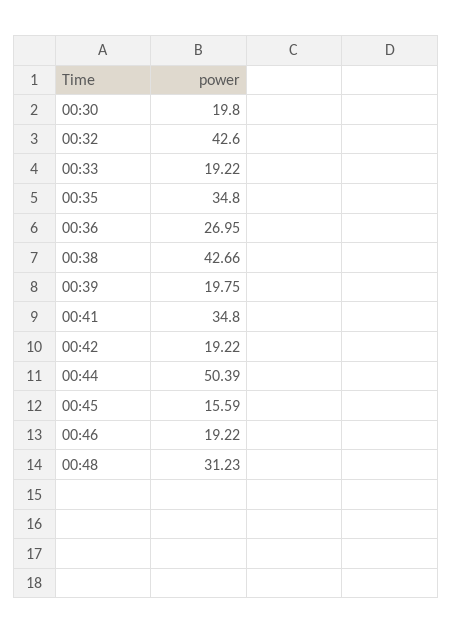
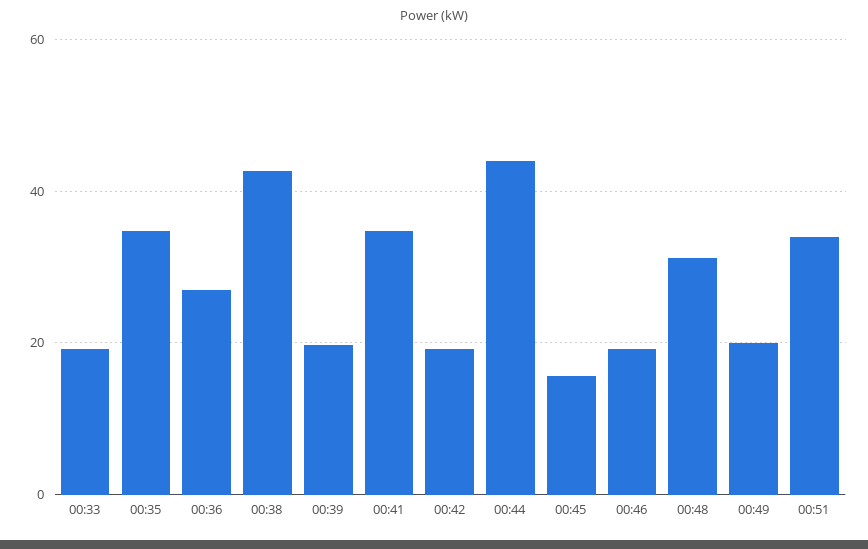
00:30: 19.8 -> none
00:32: 42.6 -> none
00:44: 50.39 -> 44
00:49: none -> 20
00:51: none -> 34

